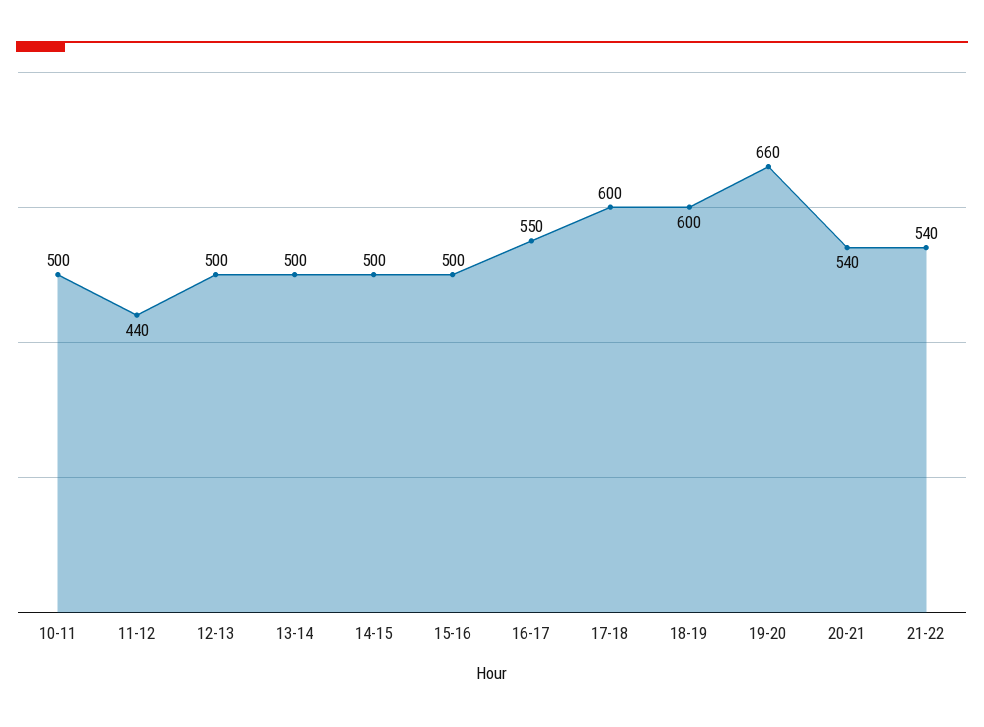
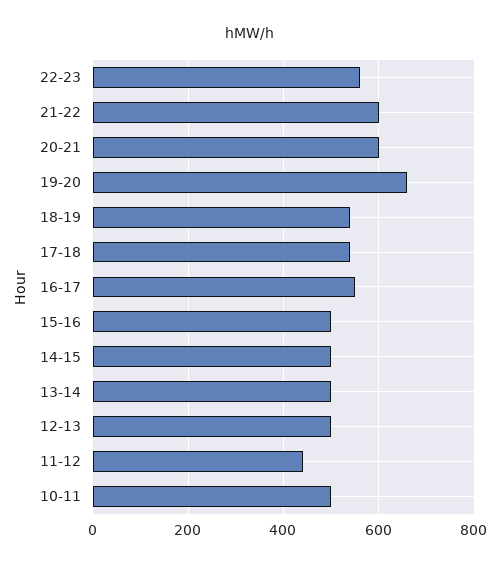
17-18: 600 -> 540
18-19: 600 -> 540
20-21: 540 -> 600
21-22: 540 -> 600
22-23: none -> 560

